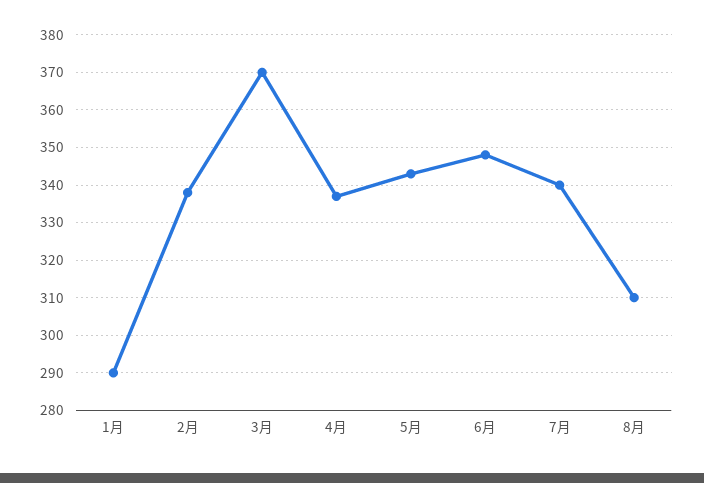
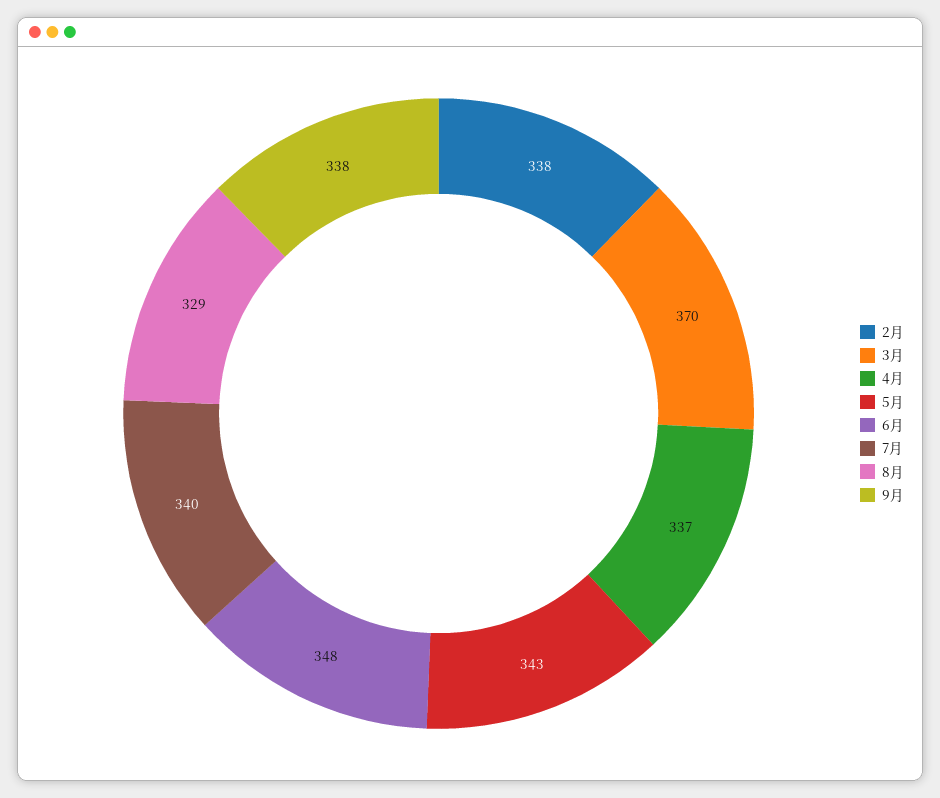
1月: 290 -> none
8月: 310 -> 329
9月: none -> 338

